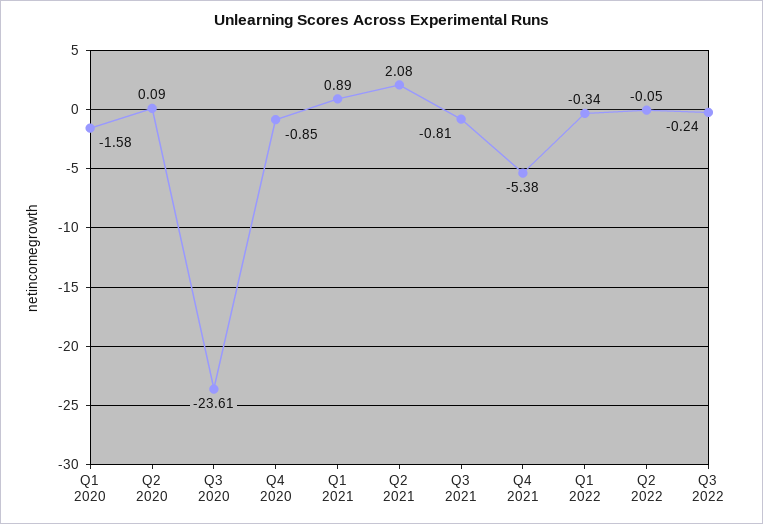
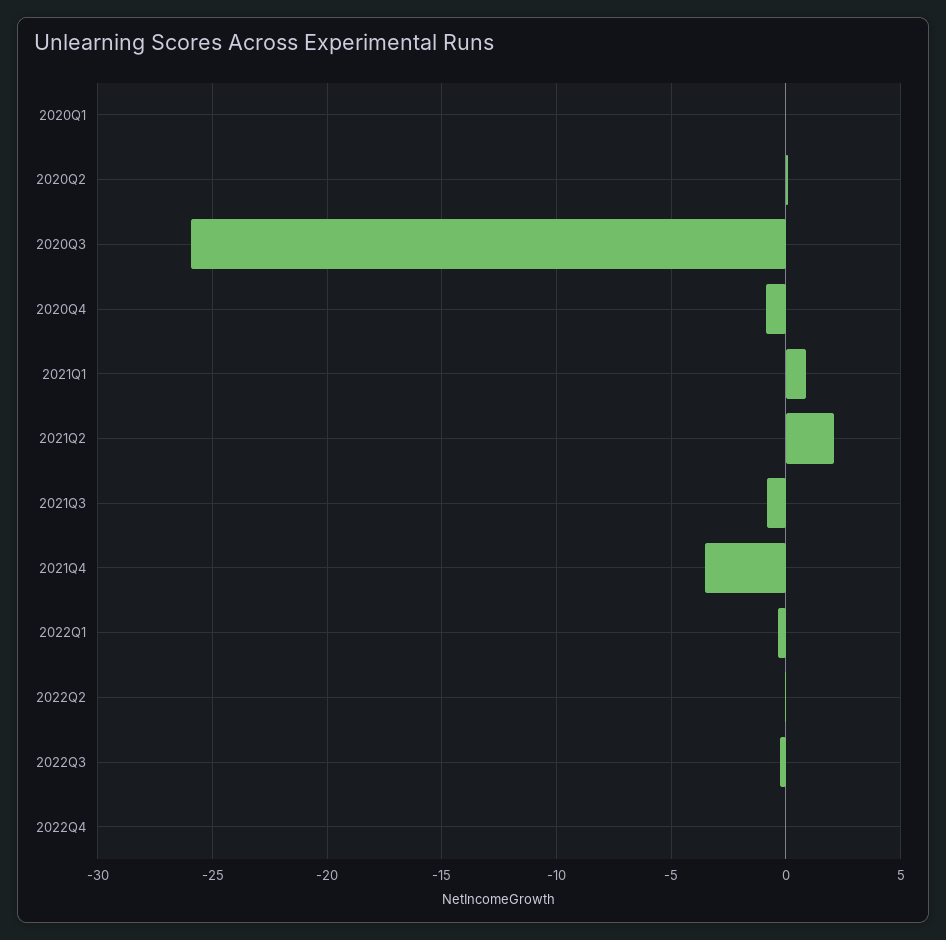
Q1 2020: -1.58 -> 0
Q3 2020: -23.61 -> -26
Q4 2021: -5.38 -> -3.5
2022Q4: none -> 0

